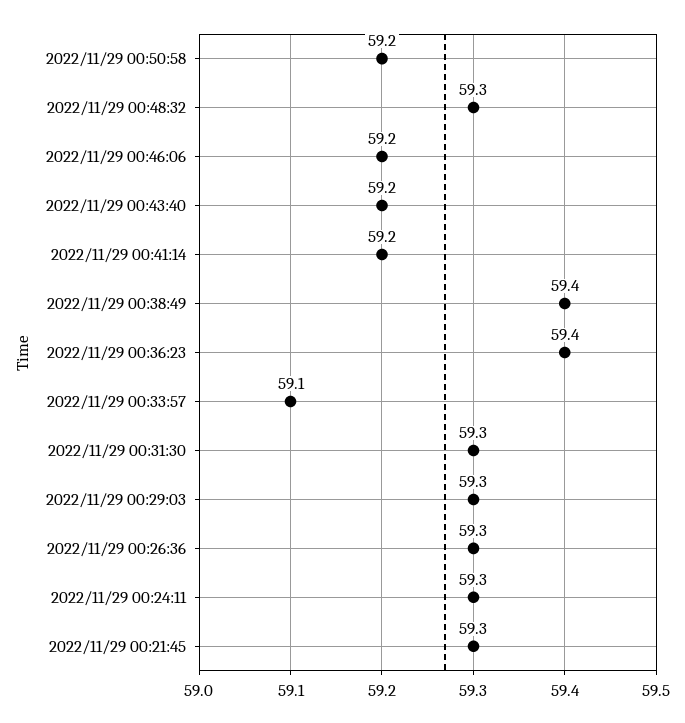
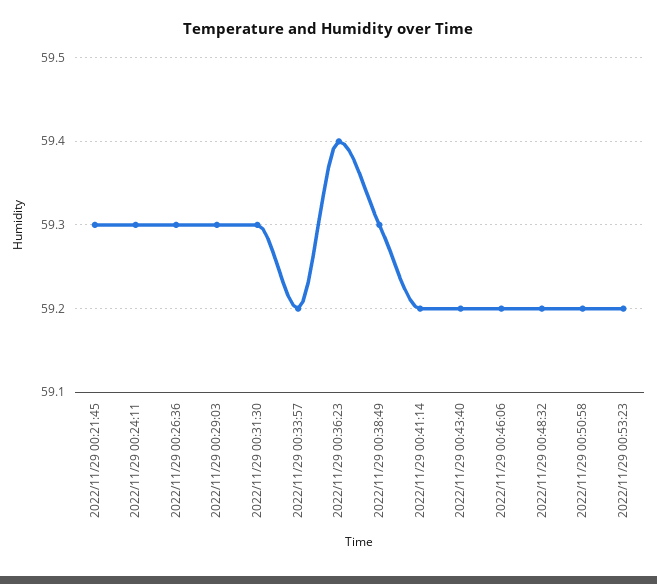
2022/11/29 00:48:32: 59.3 -> 59.2
2022/11/29 00:38:49: 59.4 -> 59.3
2022/11/29 00:33:57: 59.1 -> 59.2
2022/11/29 00:53:23: none -> 59.2

